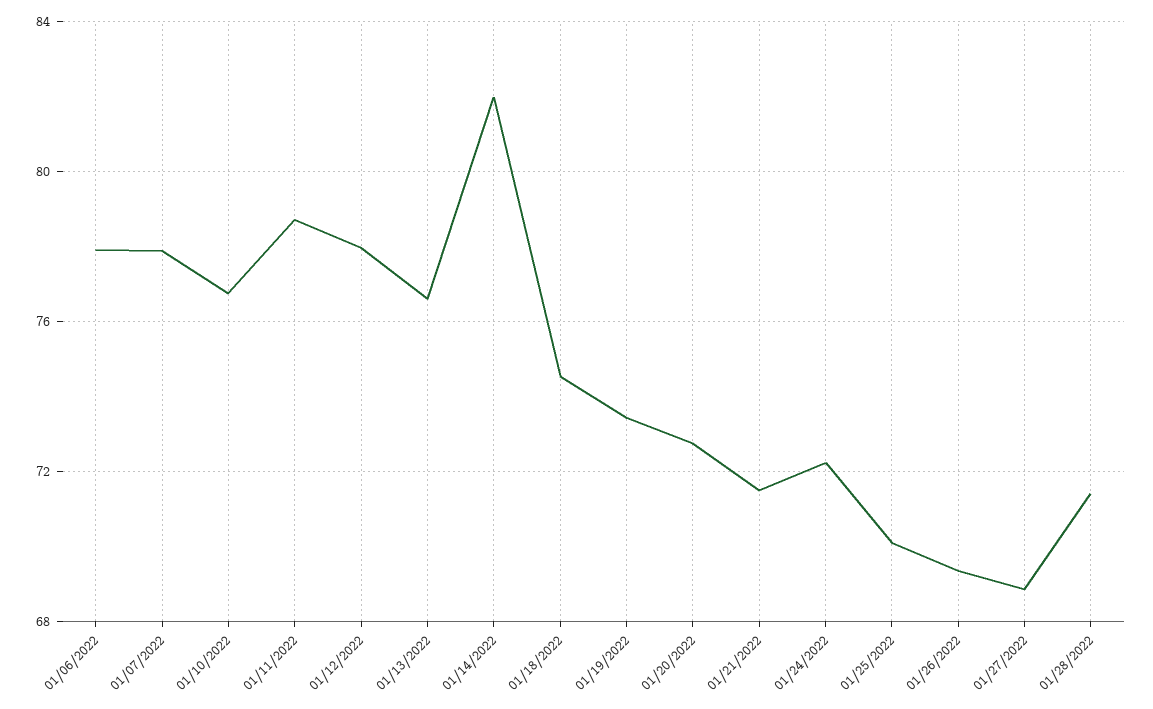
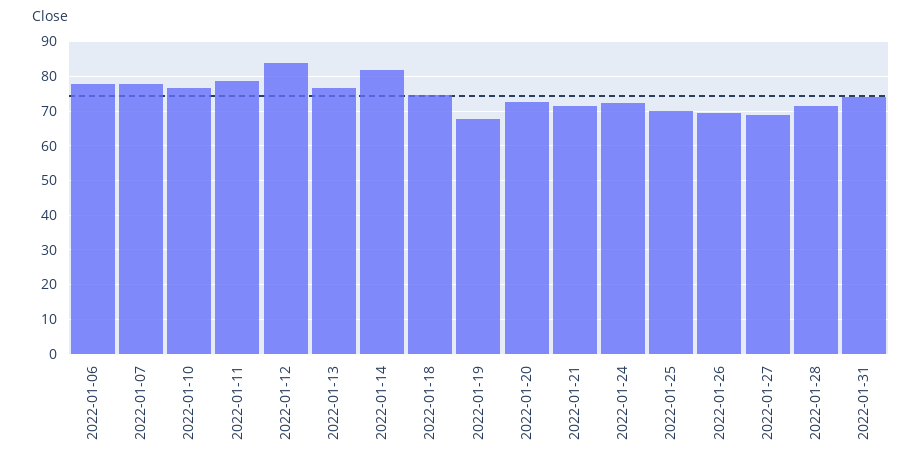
01/12/2022: 78 -> 84
01/19/2022: 73.5 -> 68
2022-01-31: none -> 74

